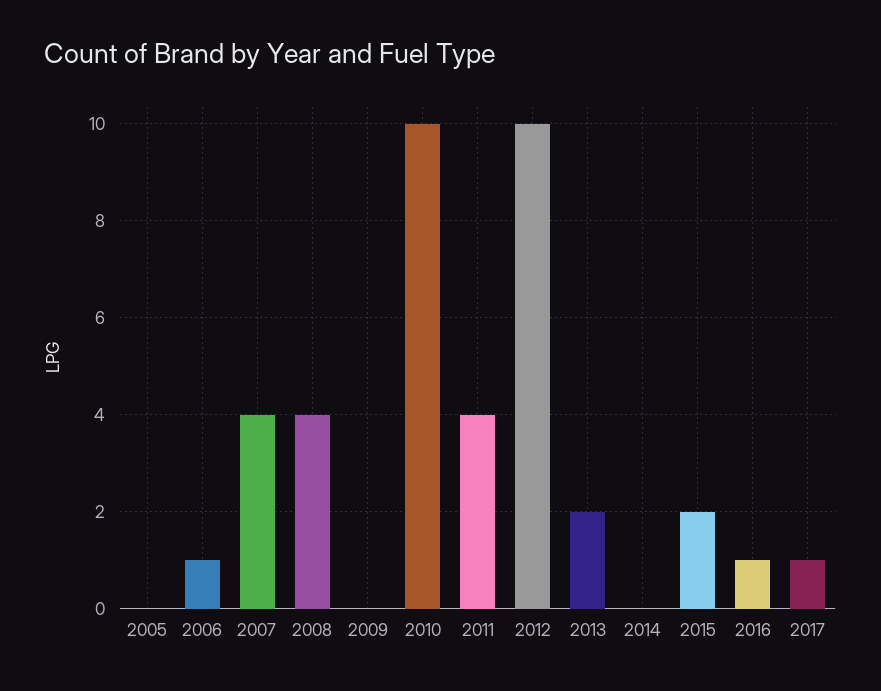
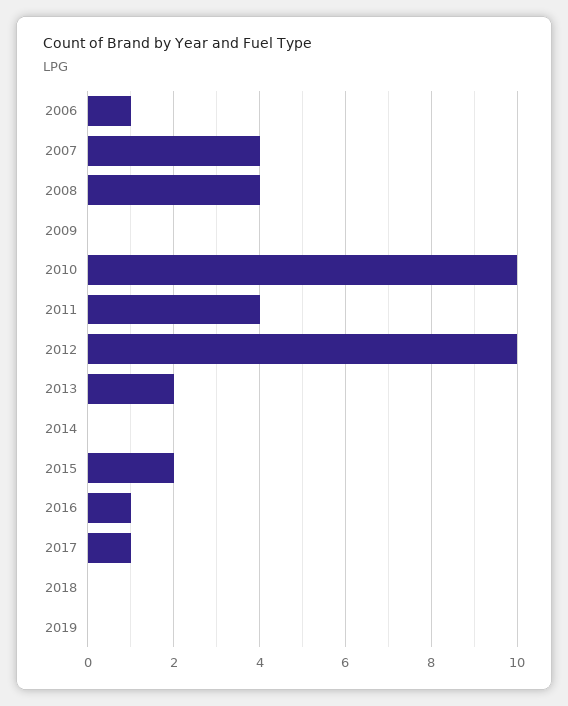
2005: 0 -> none
2018: none -> 0
2019: none -> 0

